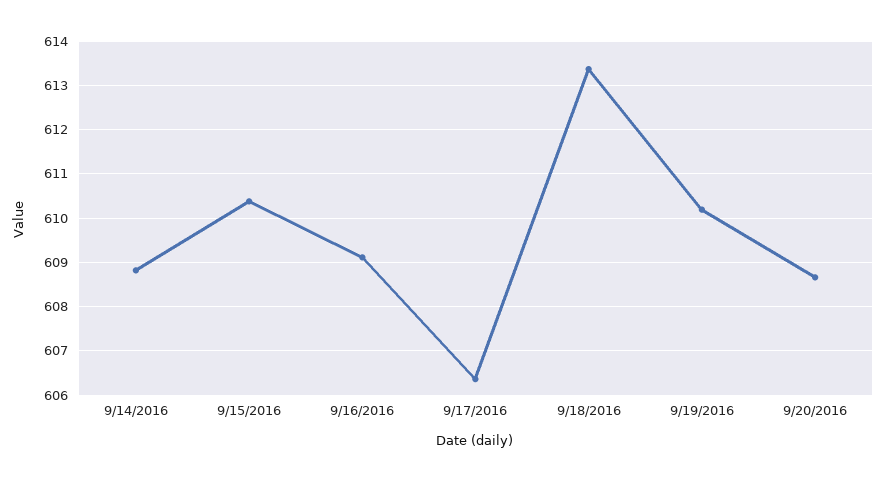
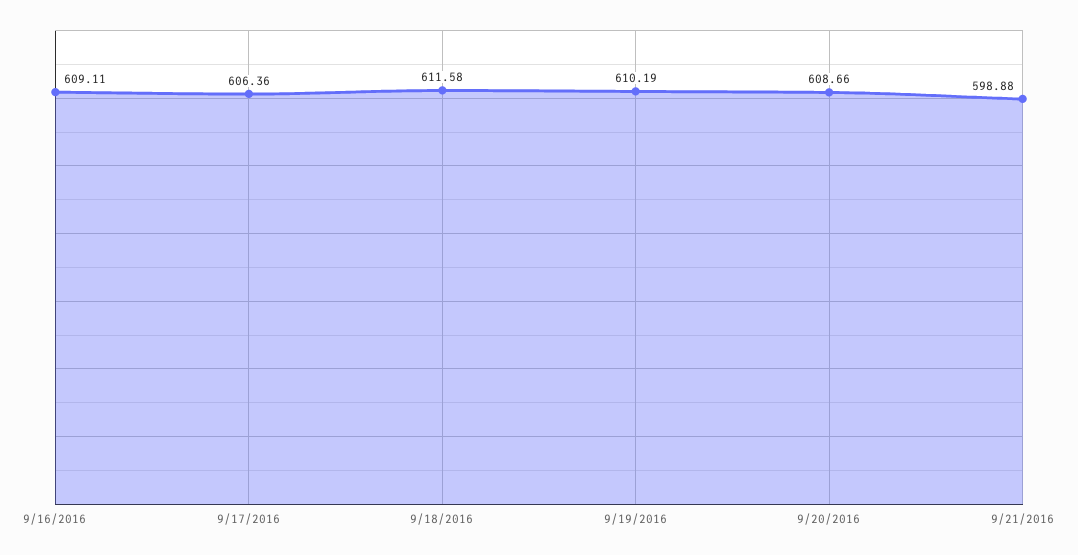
9/14/2016: 608.8 -> none
9/15/2016: 610.4 -> none
9/18/2016: 613.4 -> 611.58
9/21/2016: none -> 598.88

